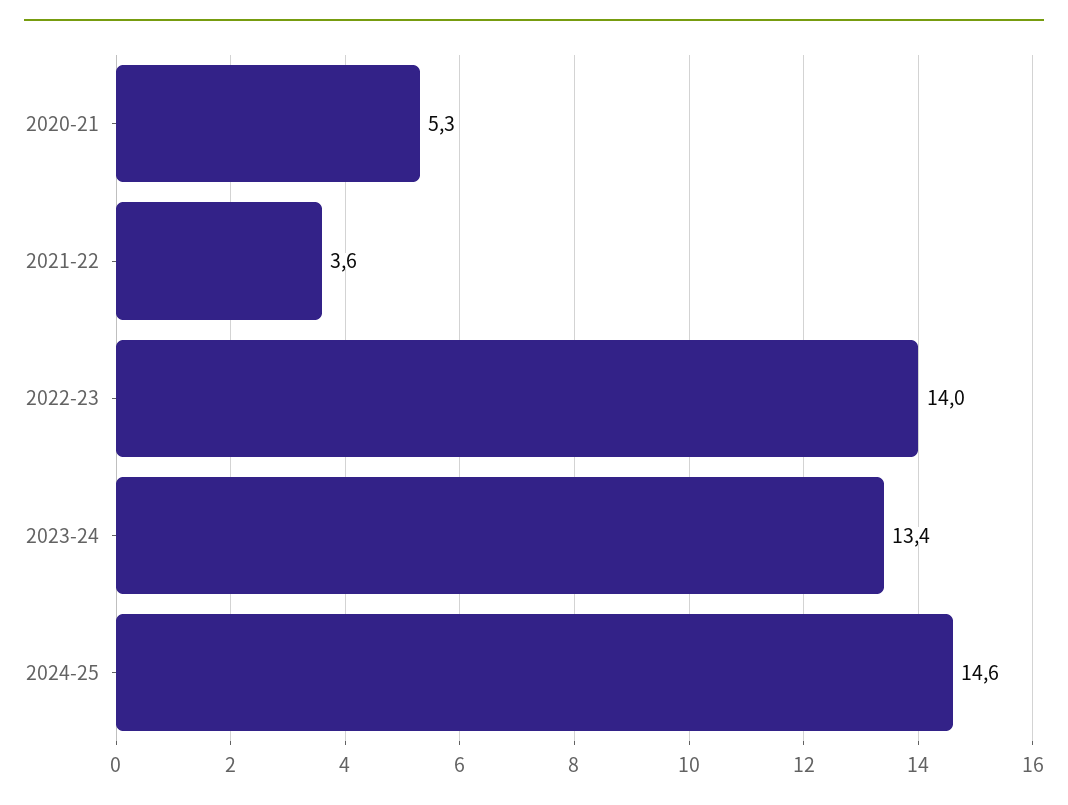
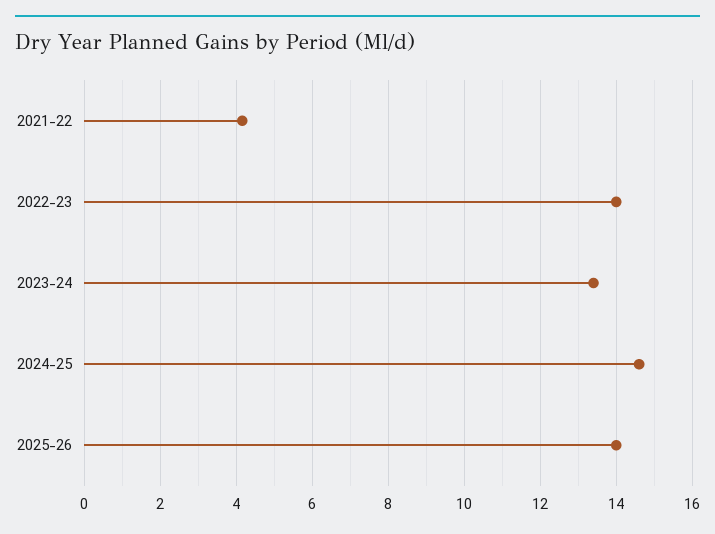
2020-21: 5.3 -> none
2021-22: 3.6 -> 4.2
2025-26: none -> 14

